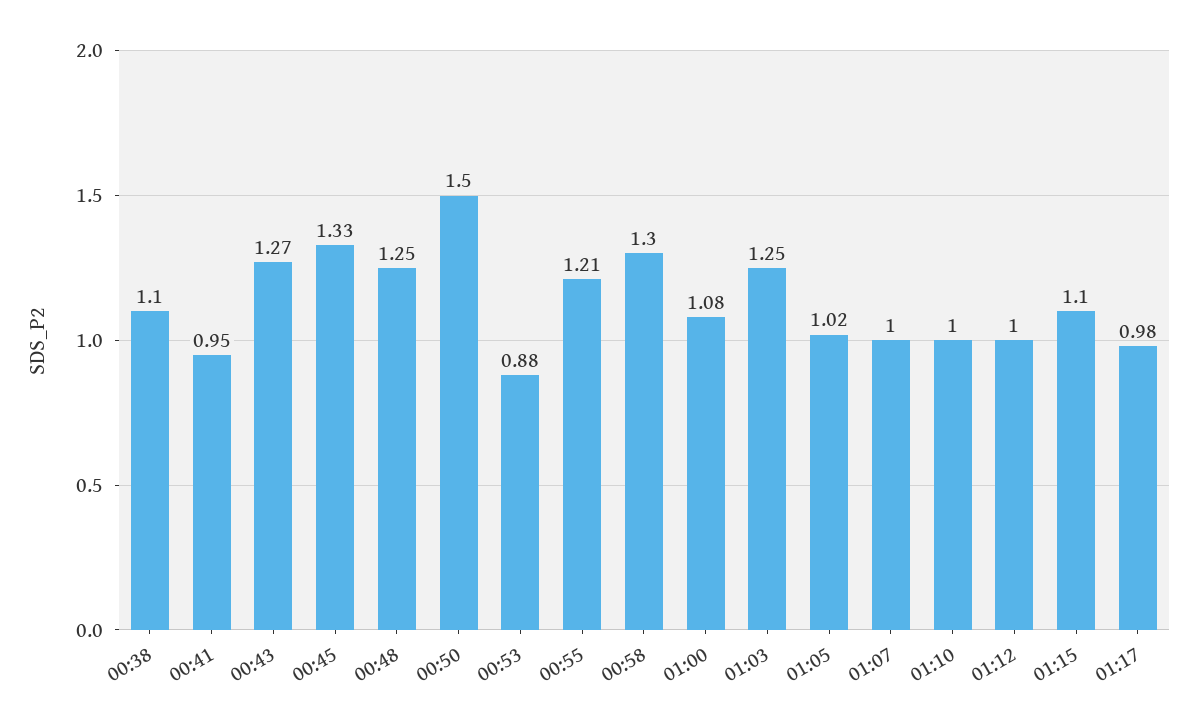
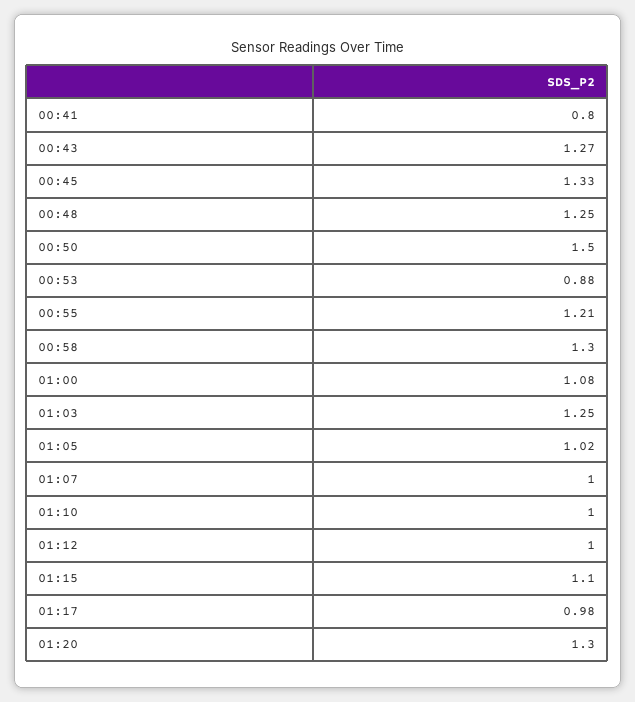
00:38: 1.1 -> none
00:41: 0.95 -> 0.8
01:20: none -> 1.3

